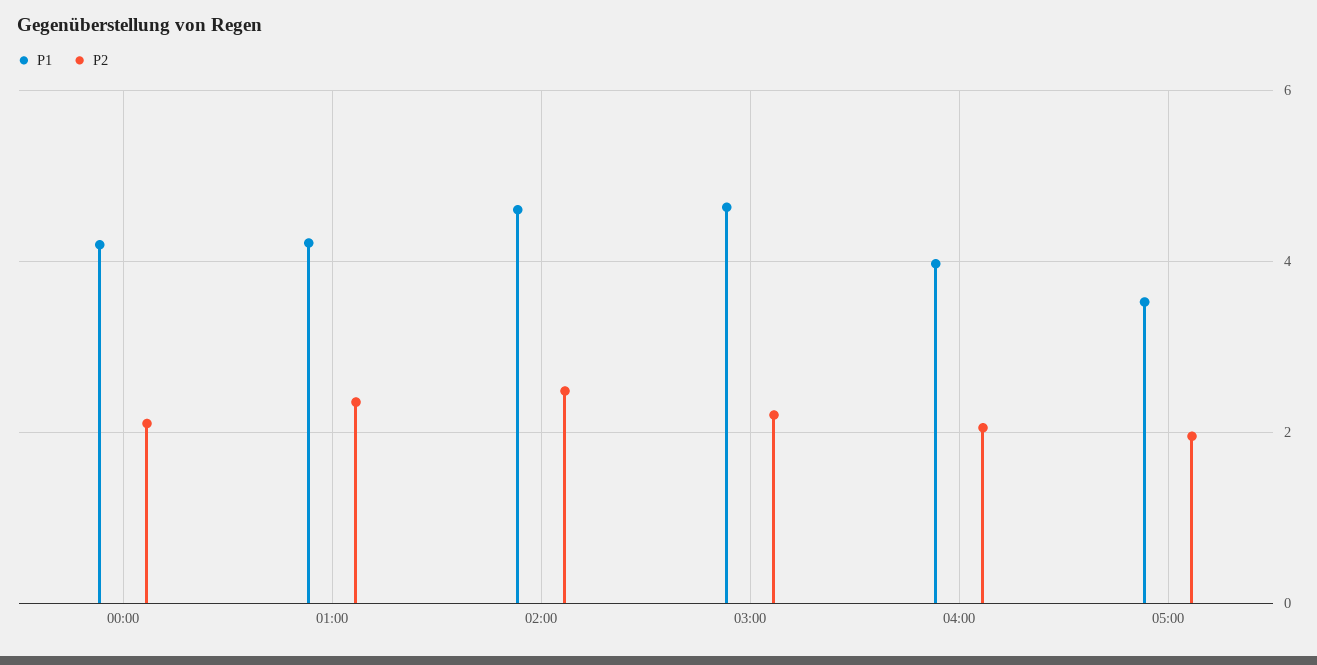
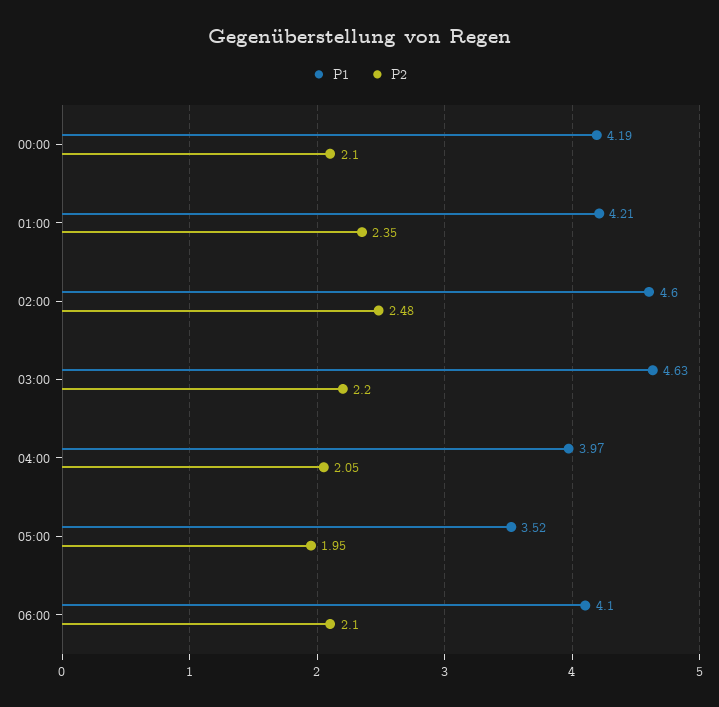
P1, 06:00: none -> 4.1
P2, 06:00: none -> 2.1

